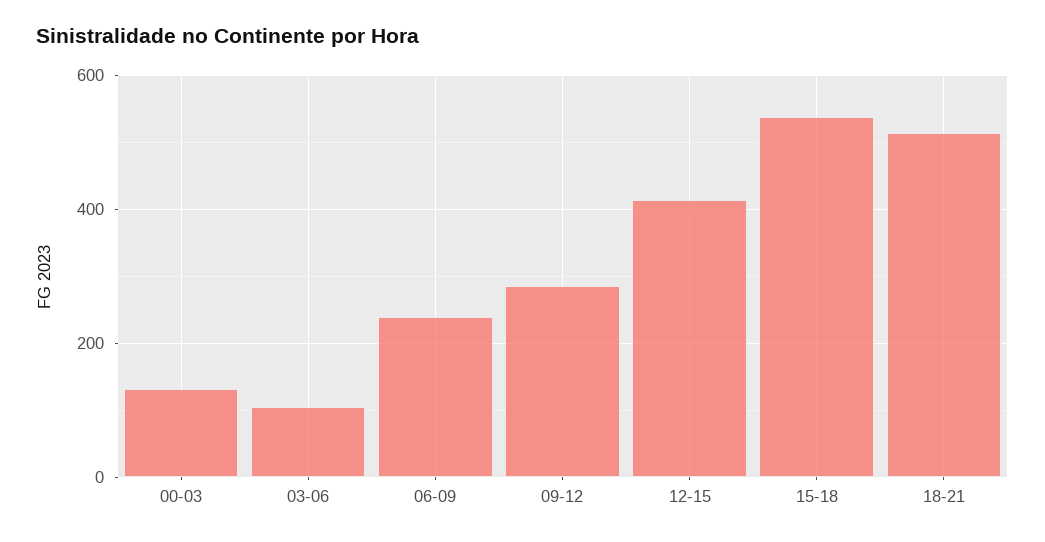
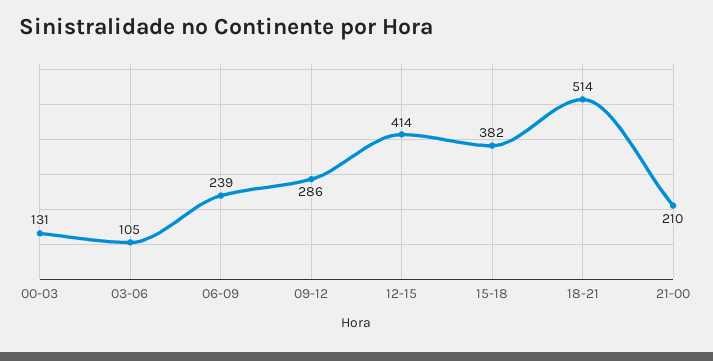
15-18: 540 -> 382
21-00: none -> 210

